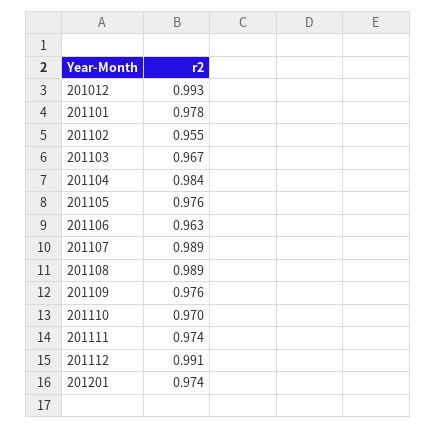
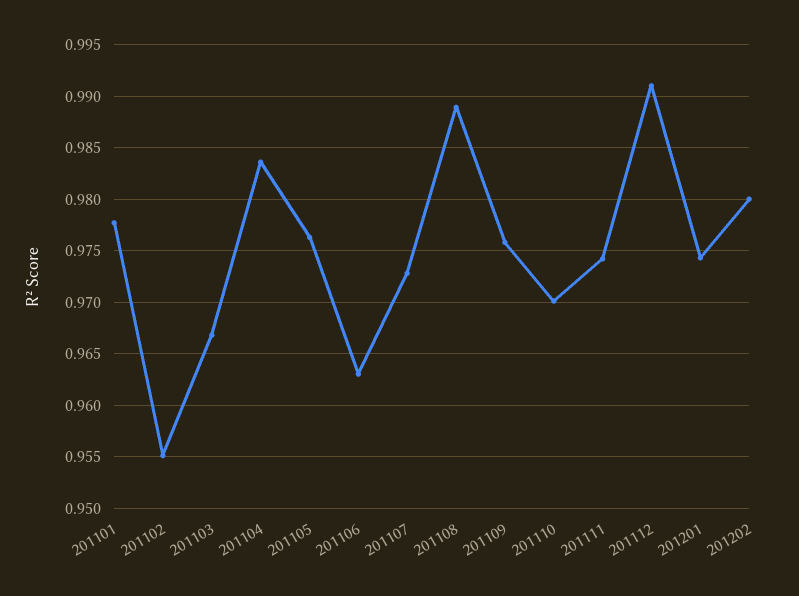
201012: 0.993 -> none
201107: 0.989 -> 0.973
201202: none -> 0.98

